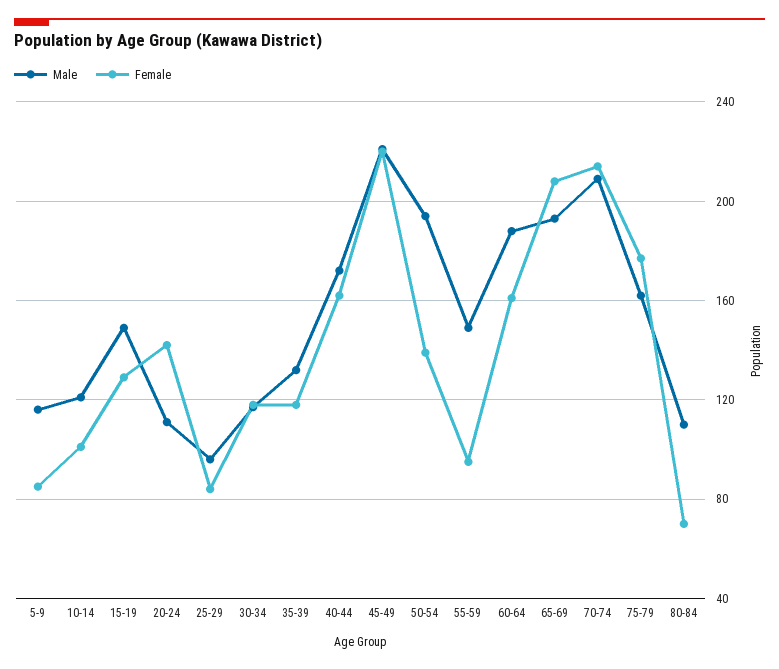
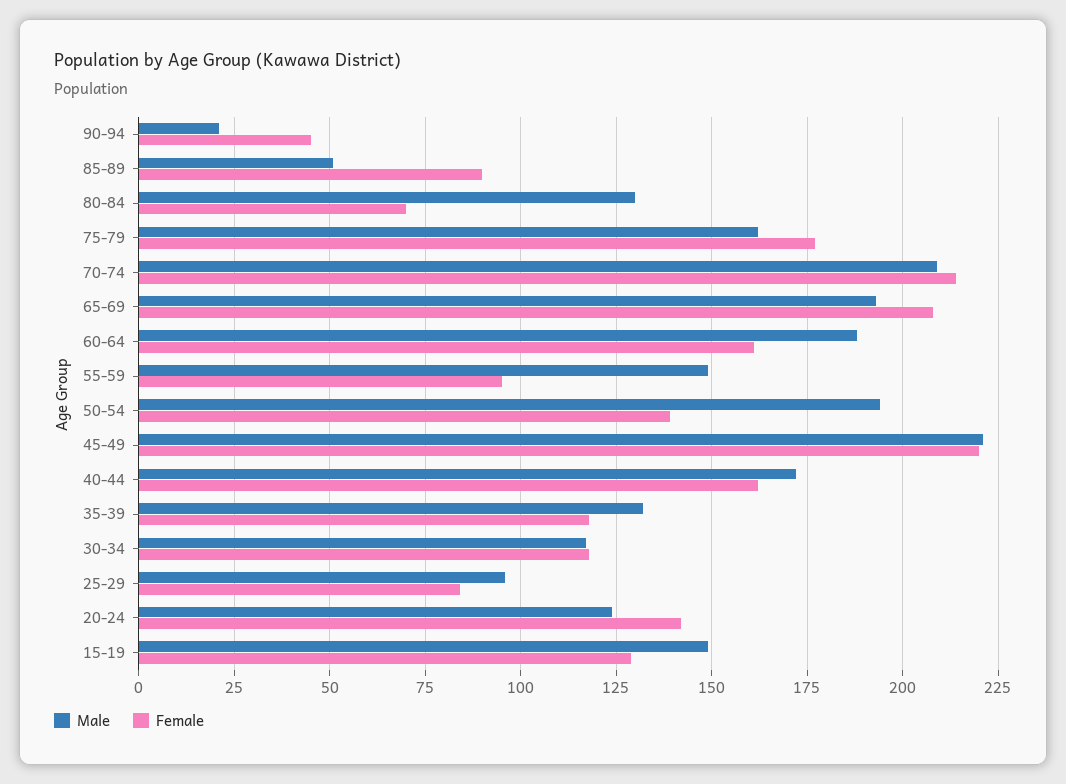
Male, 5-9: 115 -> none
Female, 5-9: 85 -> none
Male, 10-14: 120 -> none
Female, 10-14: 100 -> none
Male, 20-24: 110 -> 125
Male, 80-84: 110 -> 130
Male, 90-94: none -> 20
Female, 90-94: none -> 45
Male, 85-89: none -> 50
Female, 85-89: none -> 90

